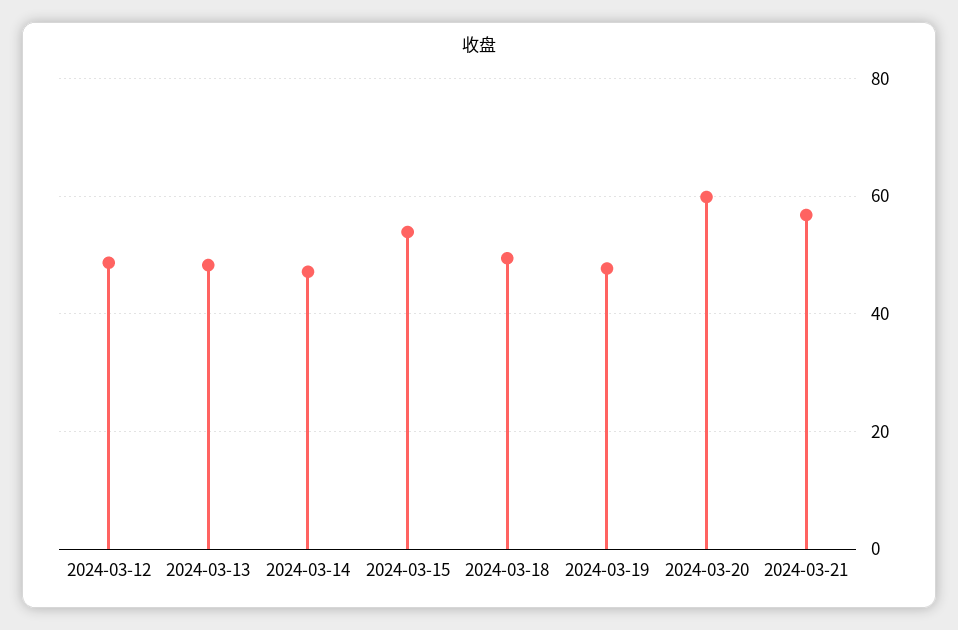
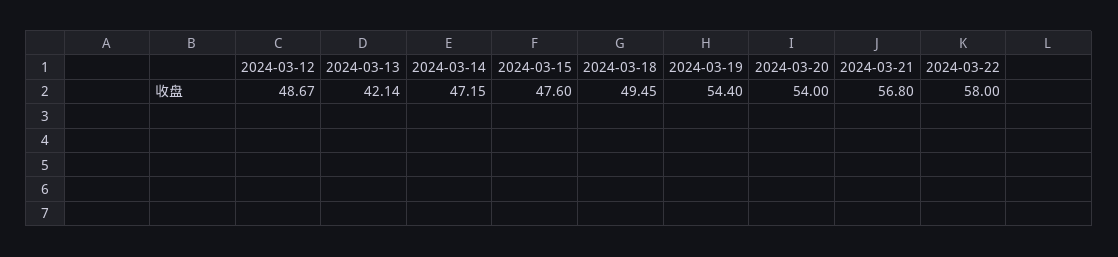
2024-03-13: 48 -> 42.14
2024-03-15: 54 -> 47.6
2024-03-19: 48 -> 54.4
2024-03-20: 60 -> 54
2024-03-22: none -> 58

